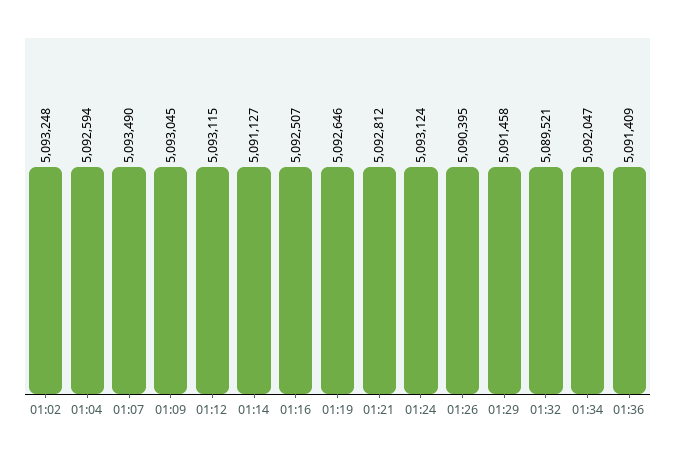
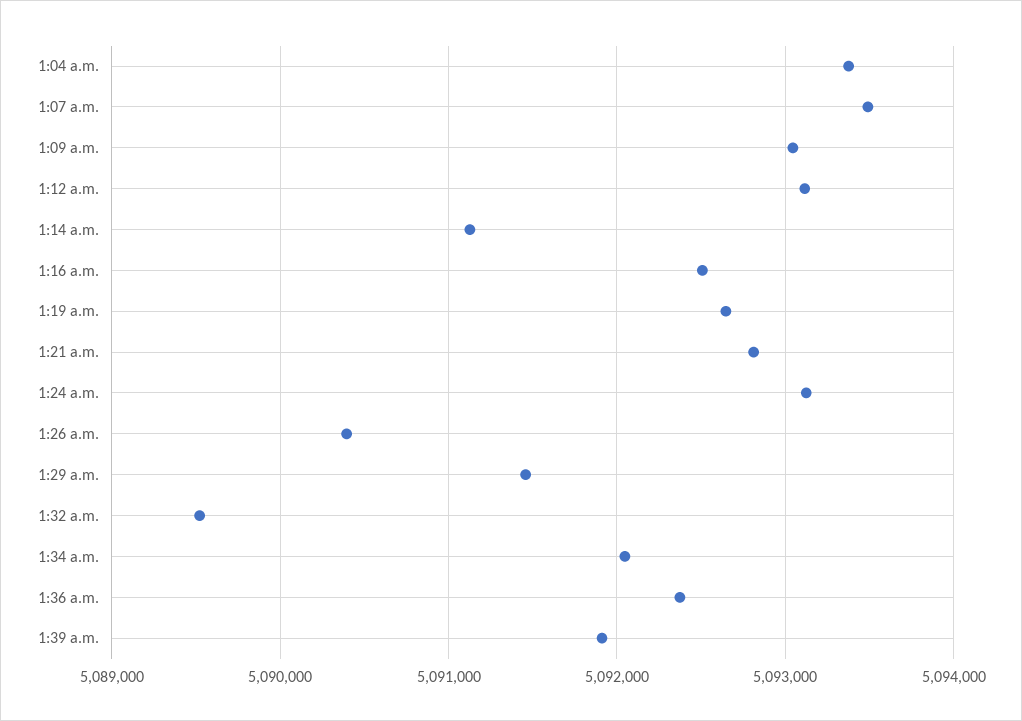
01:02: 5093248 -> none
01:04: 5092594 -> 5093400
01:36: 5091409 -> 5092400
1:39 a.m.: none -> 5091900

